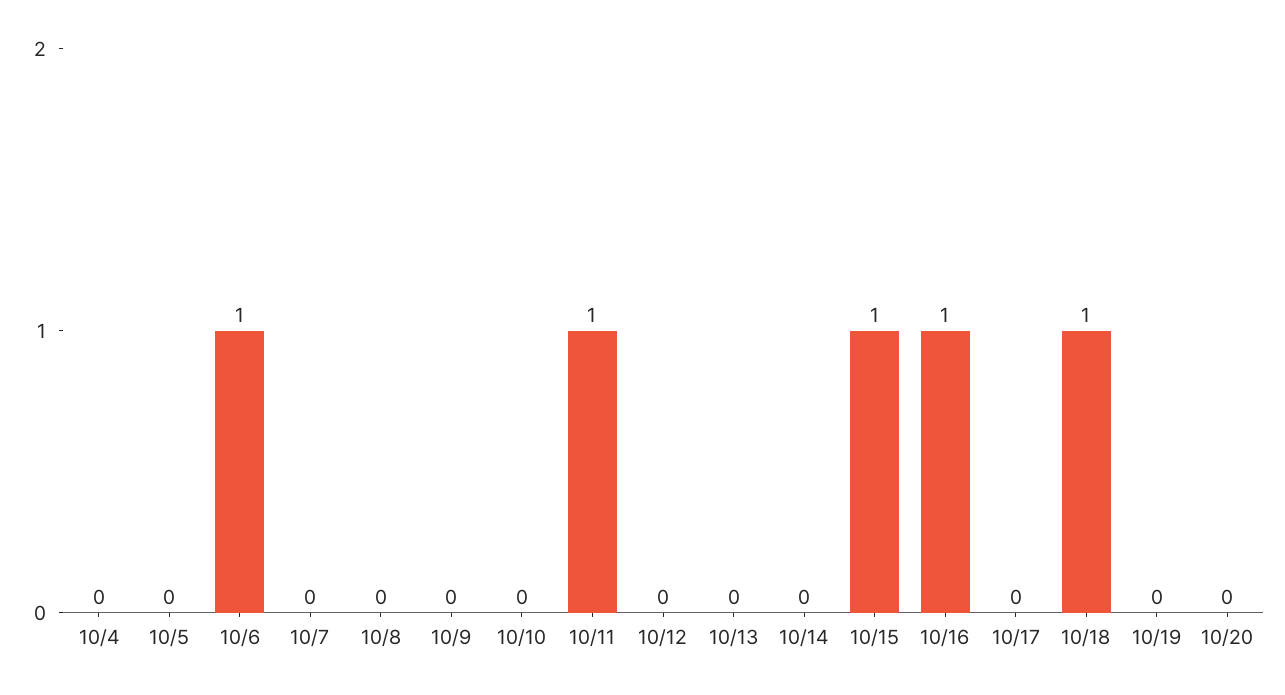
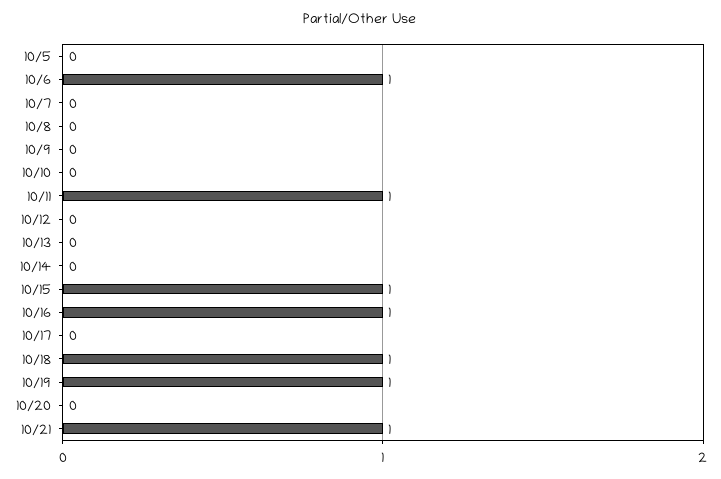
10/4: 0 -> none
10/19: 0 -> 1
10/21: none -> 1

